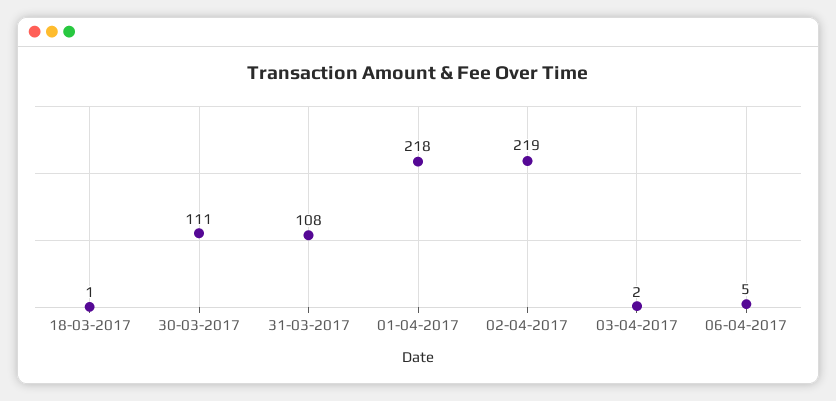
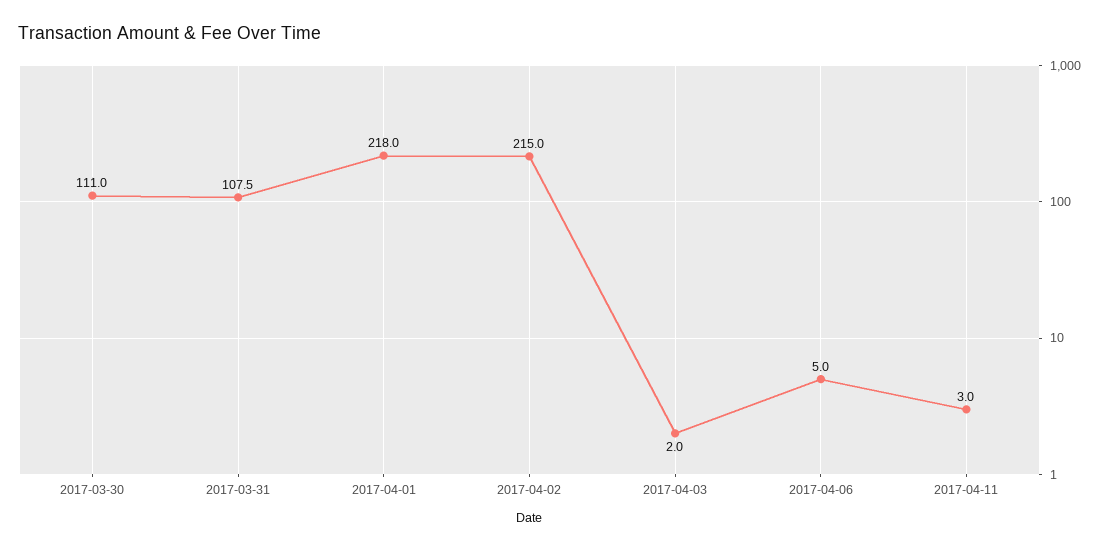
18-03-2017: 1 -> none
02-04-2017: 219 -> 215
2017-04-11: none -> 3

